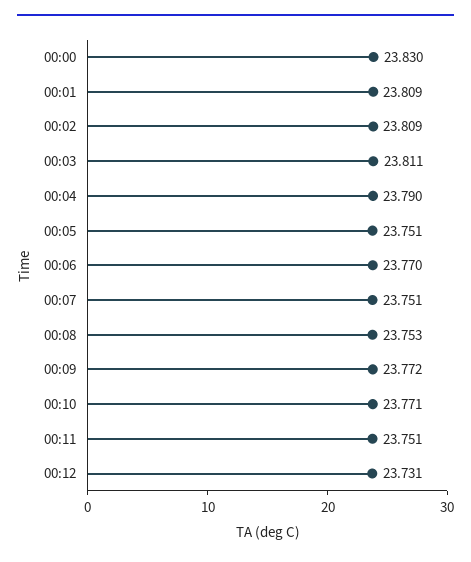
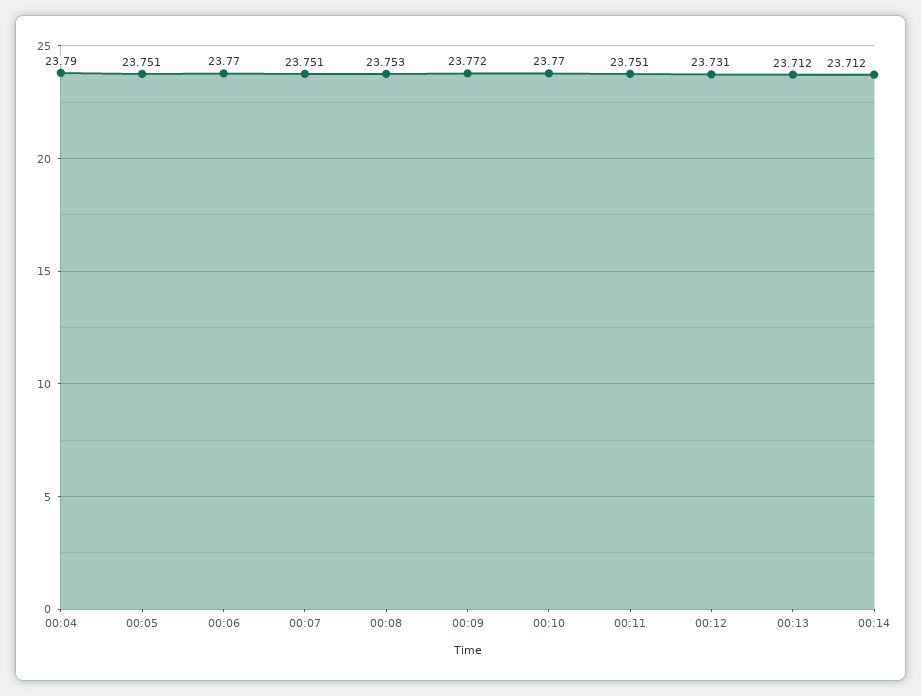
00:00: 23.83 -> none
00:01: 23.809 -> none
00:02: 23.809 -> none
00:03: 23.811 -> none
00:10: 23.771 -> 23.77
00:13: none -> 23.712
00:14: none -> 23.712

